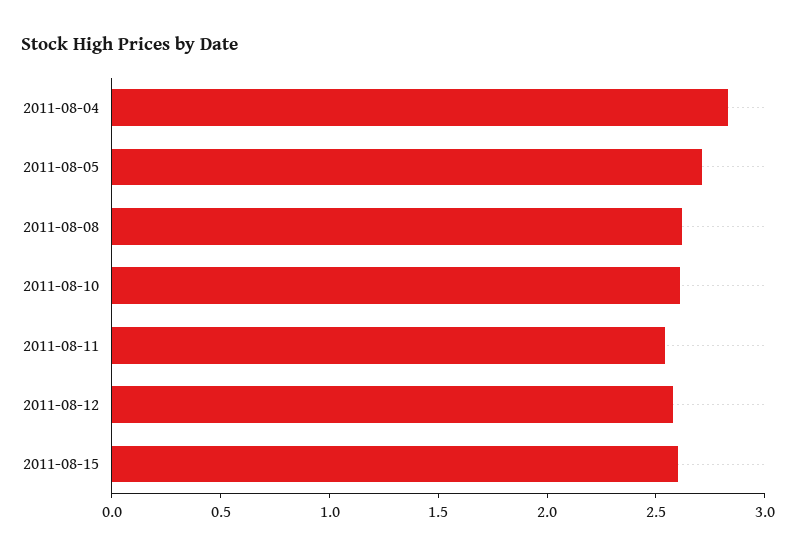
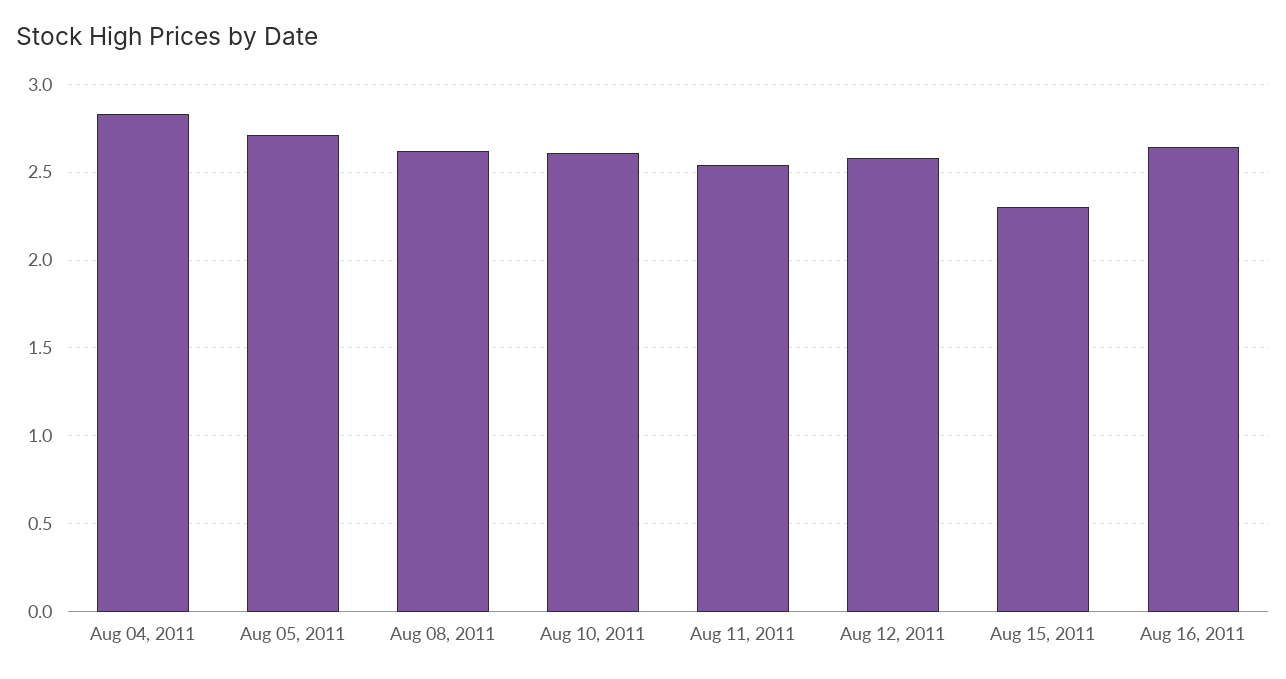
2011-08-15: 2.6 -> 2.3
Aug 16, 2011: none -> 2.65

